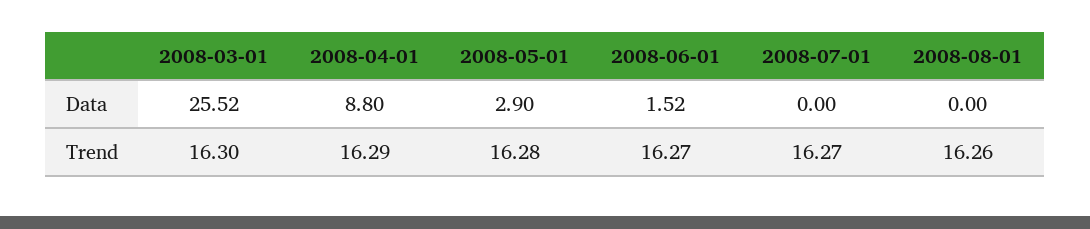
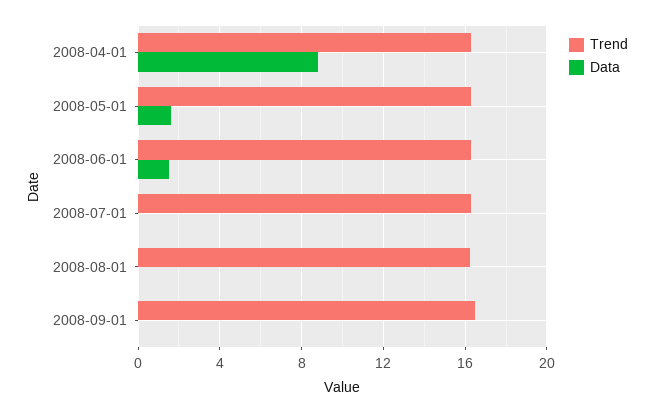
Data, 2008-03-01: 25.52 -> none
Data, 2008-05-01: 2.9 -> 1.5
Trend, 2008-03-01: 16.3 -> none
Trend, 2008-09-01: none -> 16.5
Data, 2008-09-01: none -> 0

